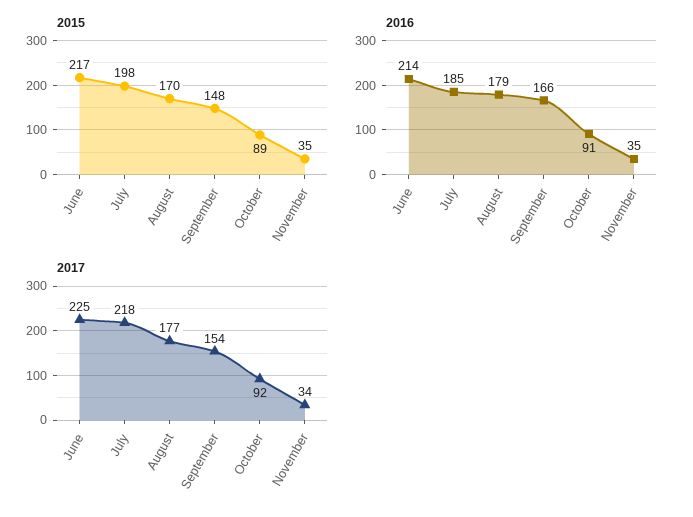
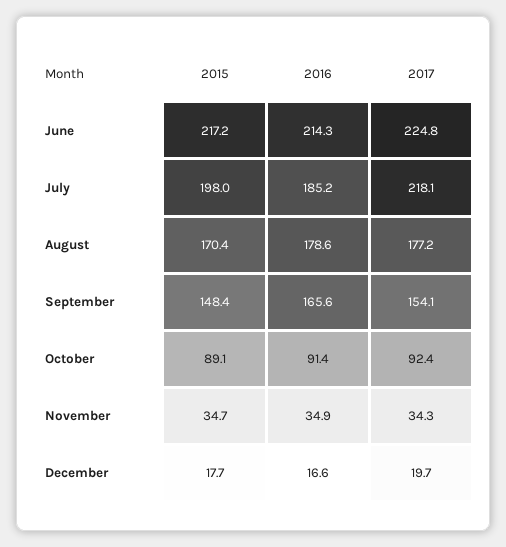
2015, December: none -> 17.7
2016, December: none -> 16.6
2017, December: none -> 19.7

